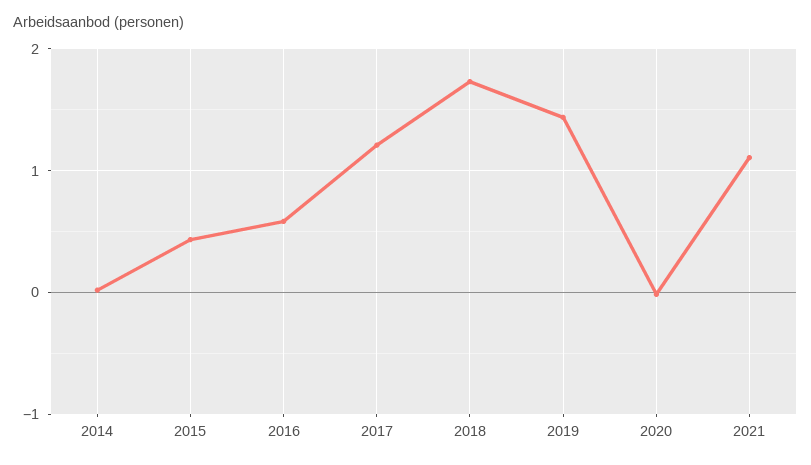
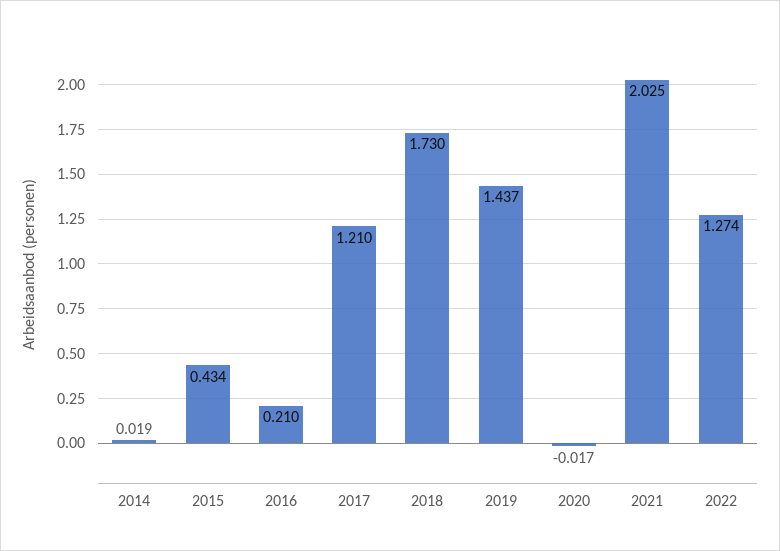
2016: 0.6 -> 0.21
2021: 1.1 -> 2.025
2022: none -> 1.274

